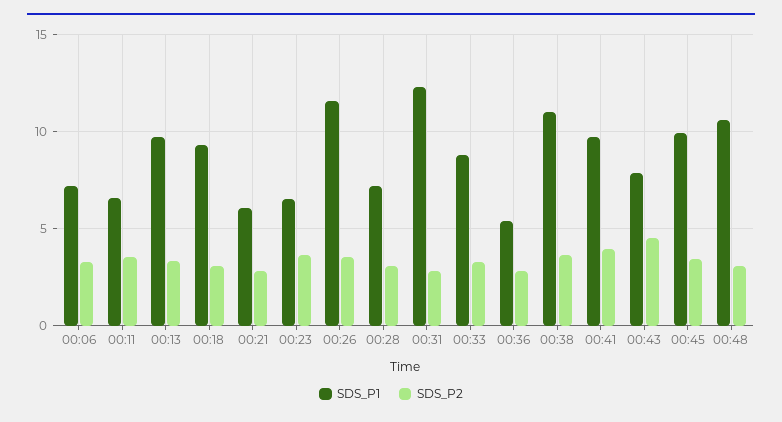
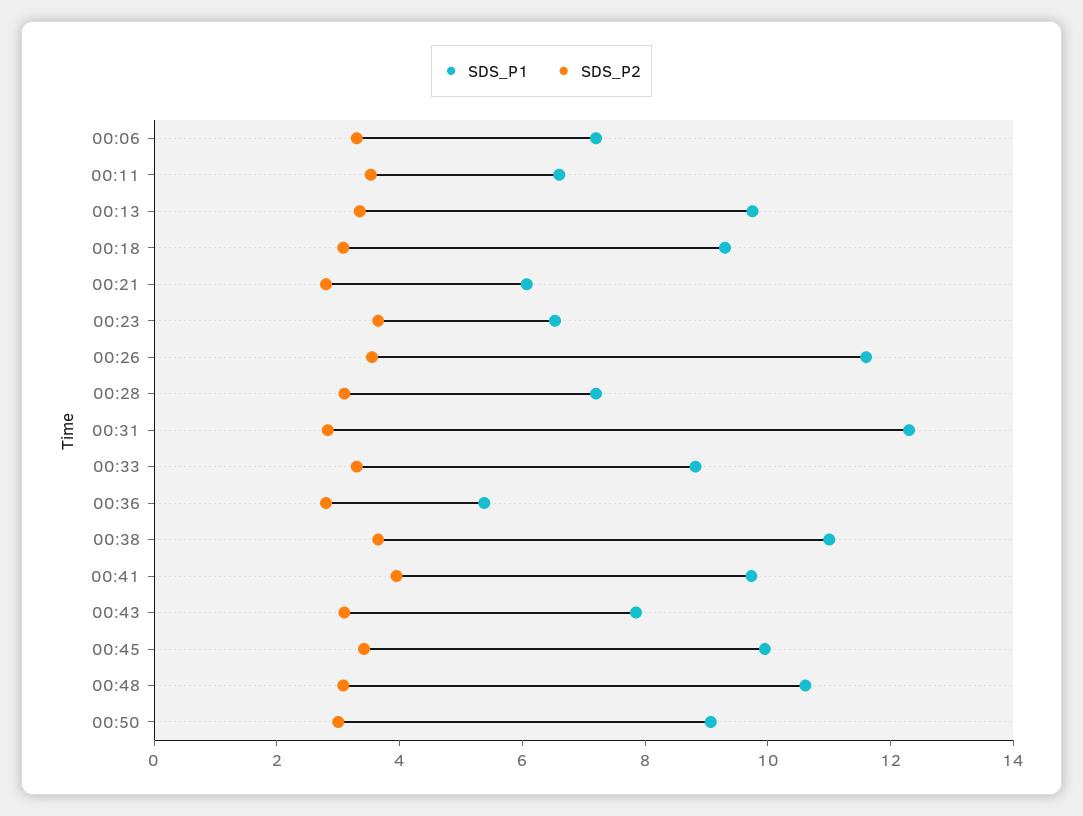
SDS_P2, 00:43: 4.5 -> 3
SDS_P1, 00:50: none -> 9
SDS_P2, 00:50: none -> 3

